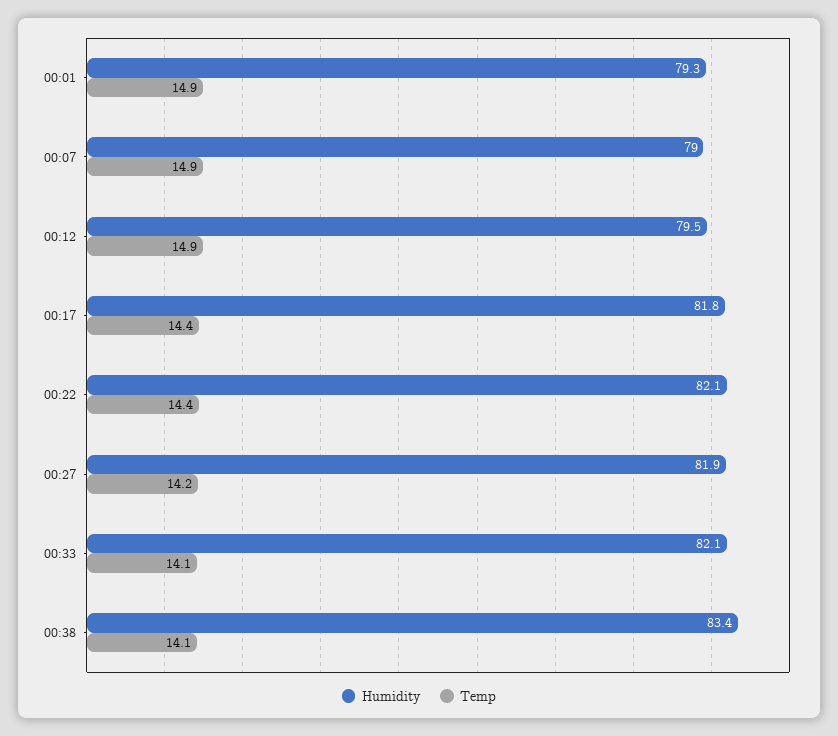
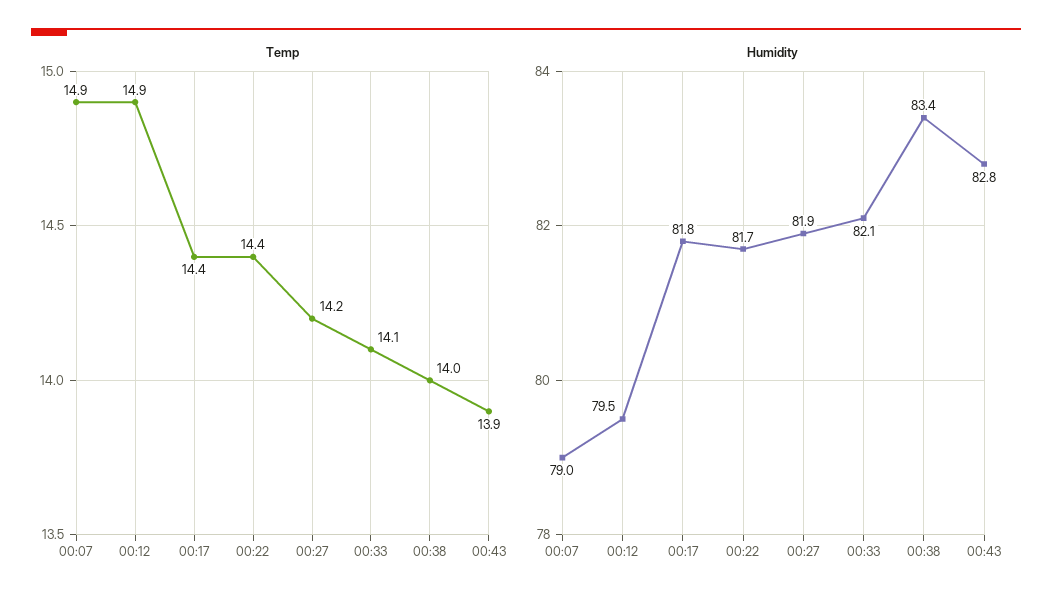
Humidity, 00:01: 79.3 -> none
Temp, 00:01: 14.9 -> none
Humidity, 00:22: 82.1 -> 81.7
Temp, 00:38: 14.1 -> 14
Temp, 00:43: none -> 13.9
Humidity, 00:43: none -> 82.8

